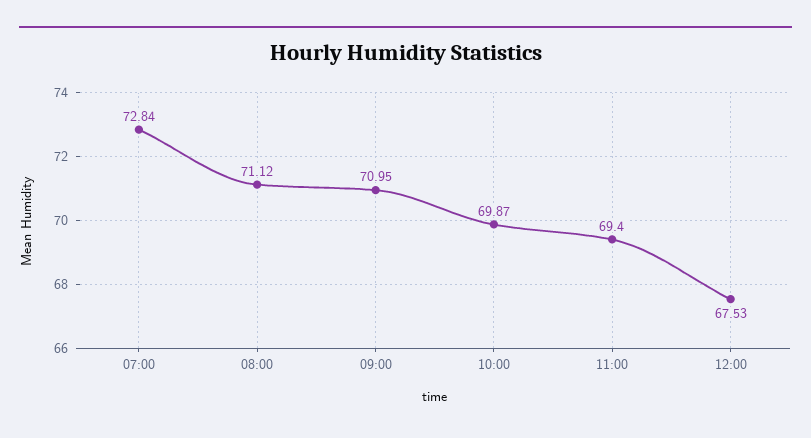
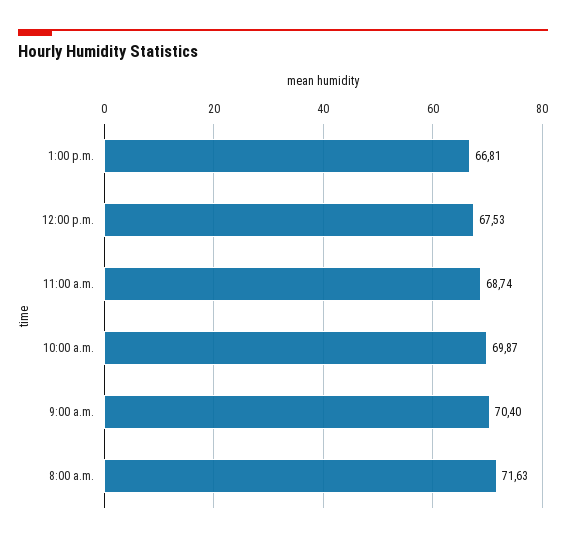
07:00: 72.84 -> none
08:00: 71.12 -> 71.63
09:00: 70.95 -> 70.4
11:00: 69.4 -> 68.74
1:00 p.m.: none -> 66.81

